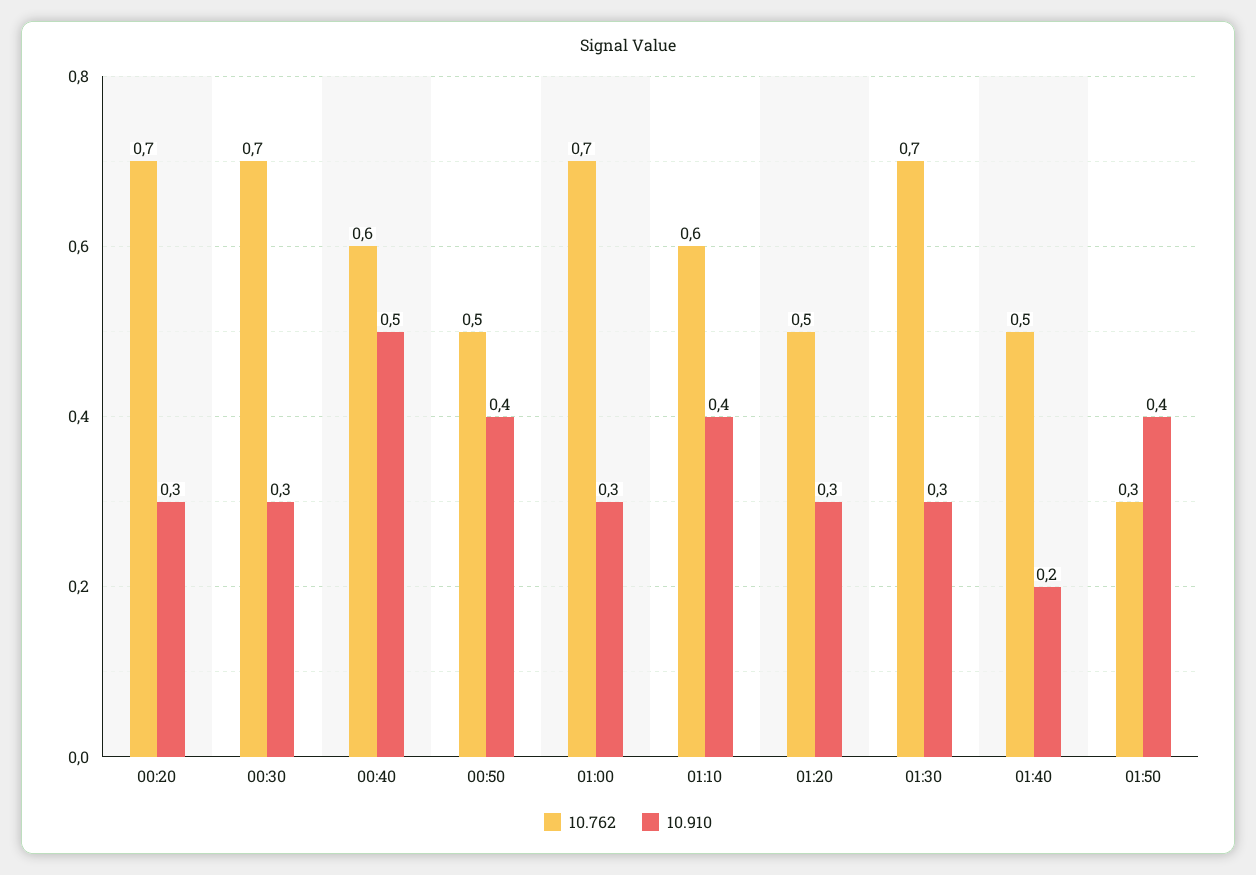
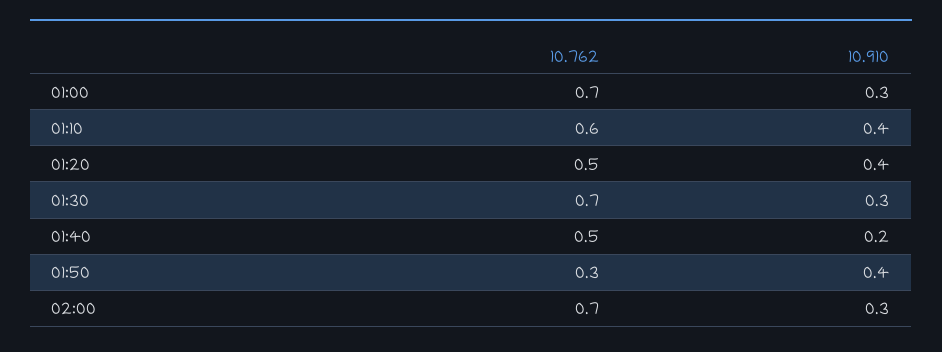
10.762, 00:20: 0.7 -> none
10.910, 00:20: 0.3 -> none
10.762, 00:30: 0.7 -> none
10.910, 00:30: 0.3 -> none
10.762, 00:40: 0.6 -> none
10.910, 00:40: 0.5 -> none
10.762, 00:50: 0.5 -> none
10.910, 00:50: 0.4 -> none
10.910, 01:20: 0.3 -> 0.4
10.762, 02:00: none -> 0.7
10.910, 02:00: none -> 0.3

